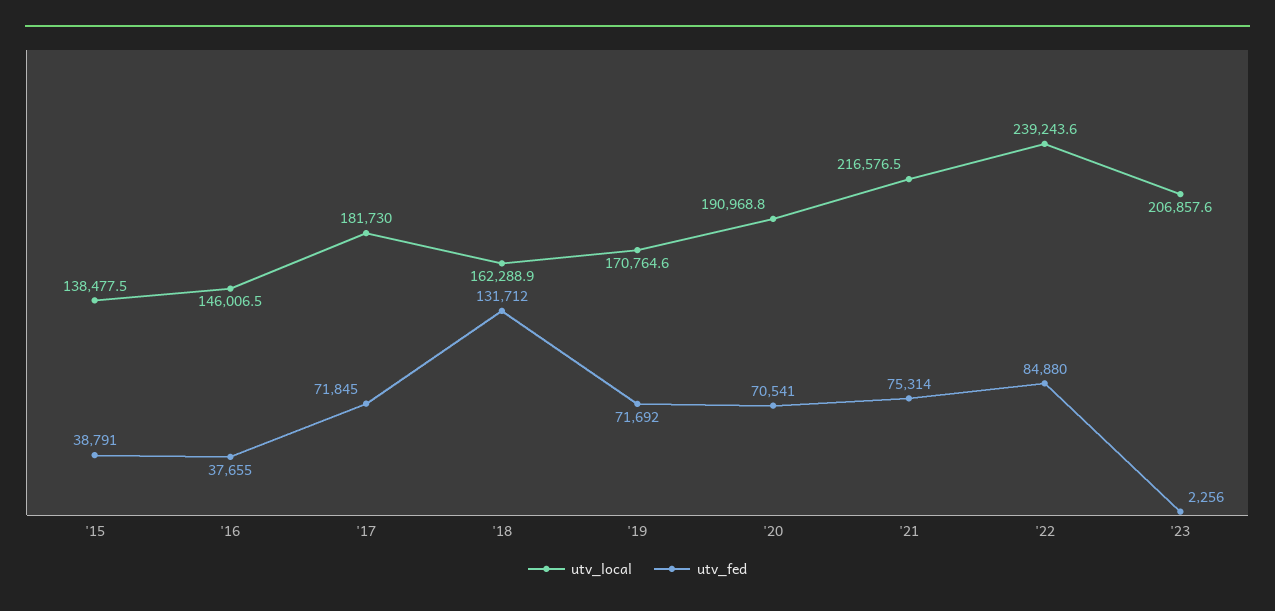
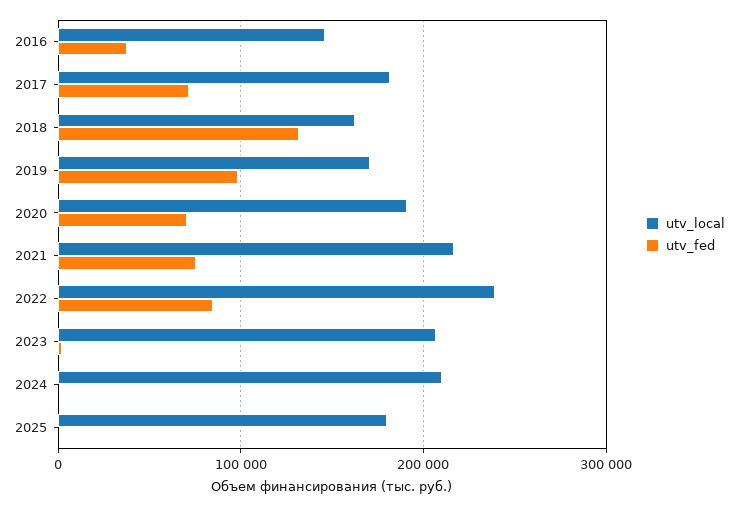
utv_local, '15: 138477.5 -> none
utv_fed, '15: 38791 -> none
utv_fed, '19: 71692 -> 100000
utv_local, 2024: none -> 210000
utv_fed, 2024: none -> 0
utv_local, 2025: none -> 180000
utv_fed, 2025: none -> 0

